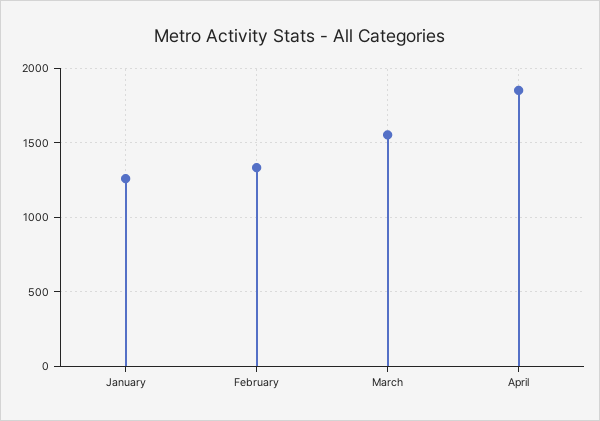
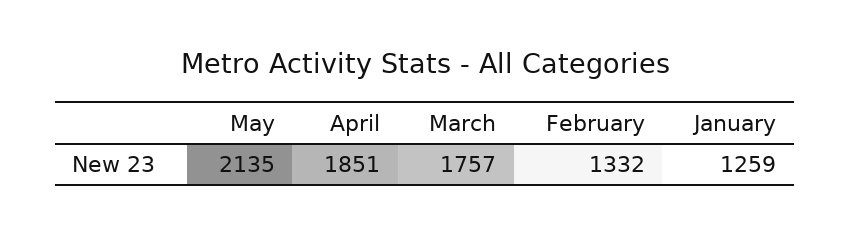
March: 1550 -> 1757
May: none -> 2135

